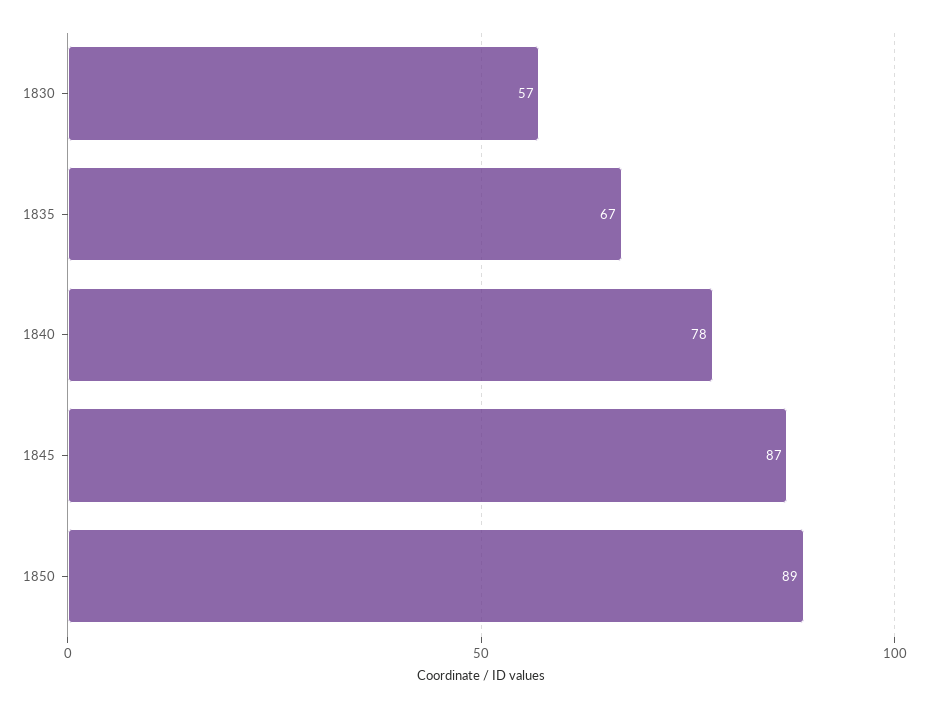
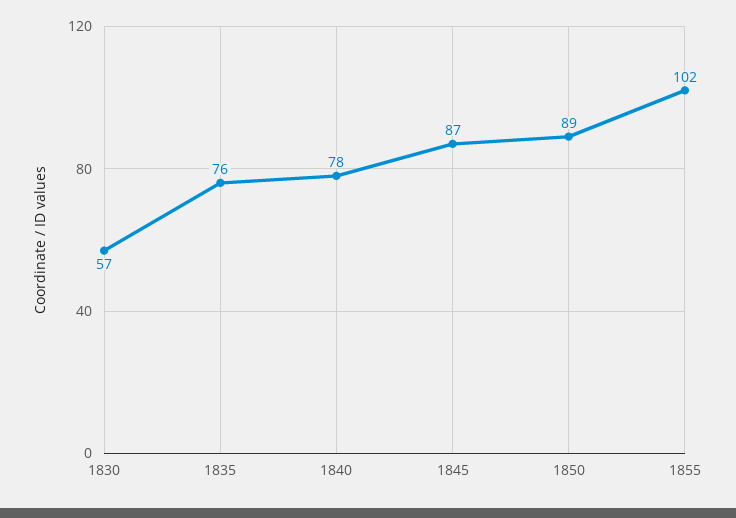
1835: 67 -> 76
1855: none -> 102

